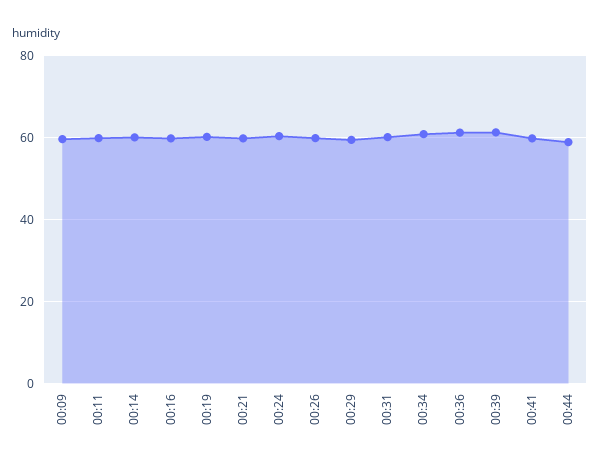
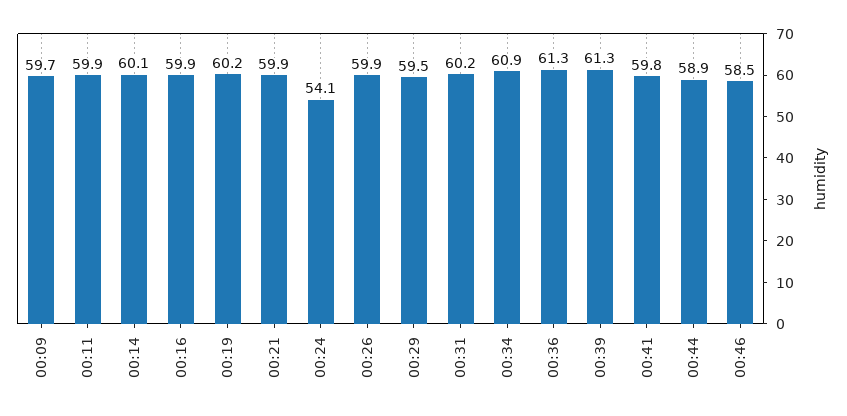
00:24: 60 -> 54.1
00:46: none -> 58.5

